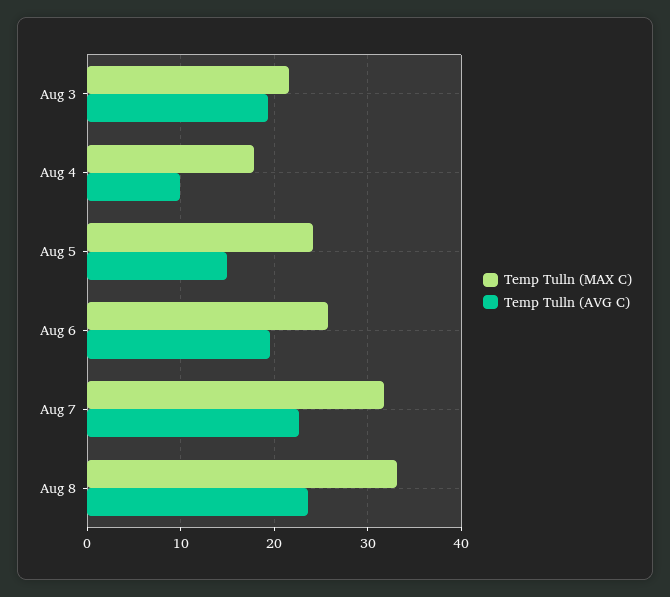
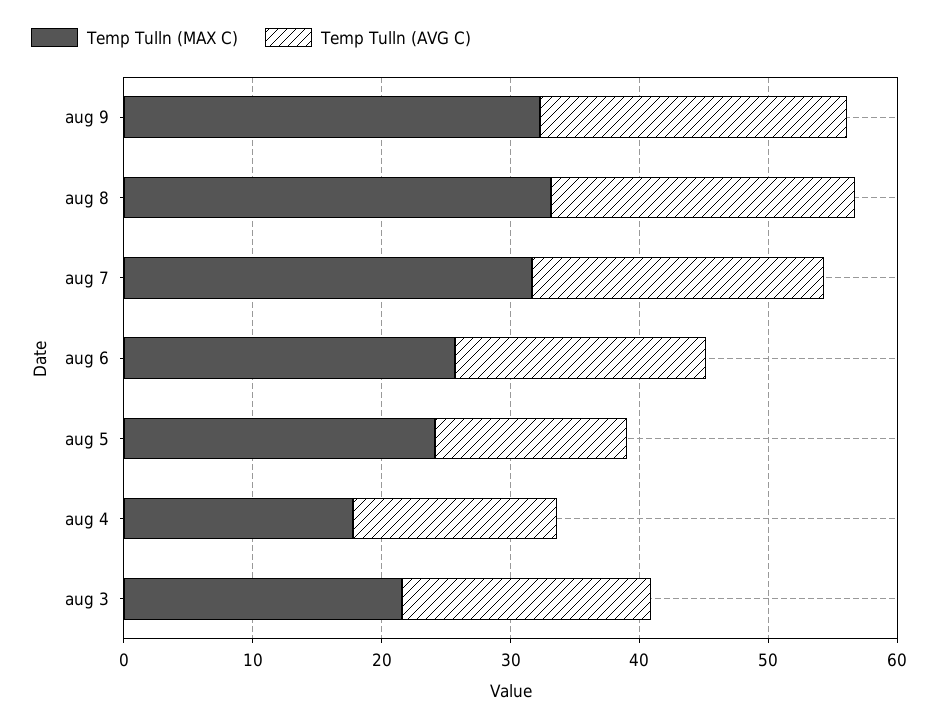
Temp Tulln (AVG C), Aug 4: 10 -> 16
Temp Tulln (MAX C), aug 9: none -> 32
Temp Tulln (AVG C), aug 9: none -> 24

